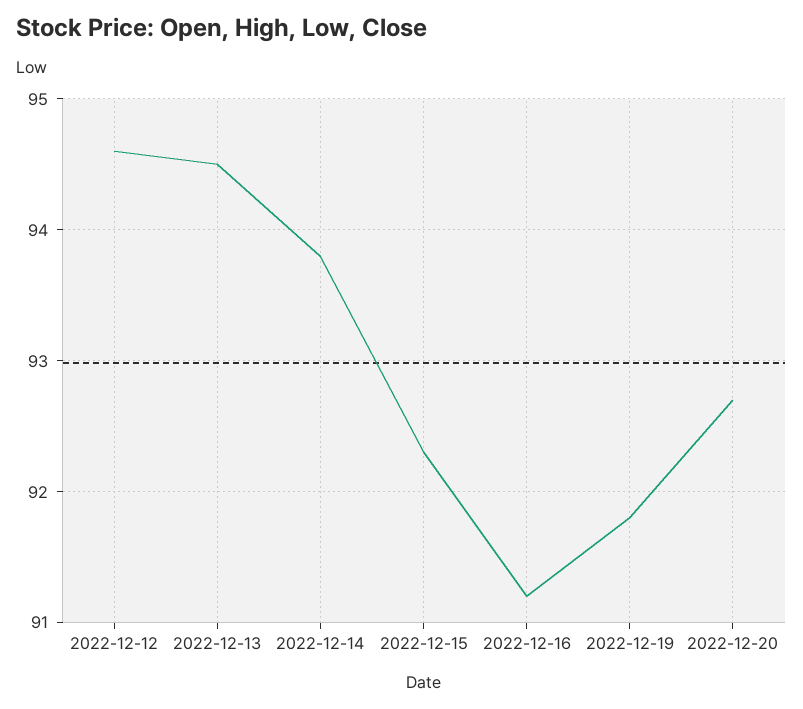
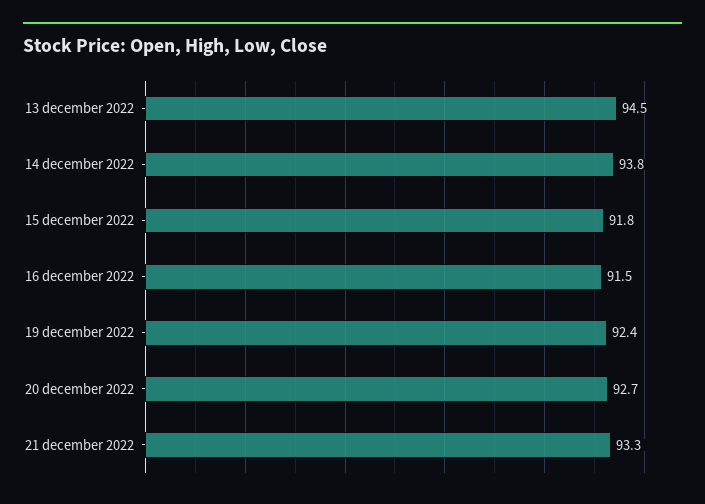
2022-12-12: 94.6 -> none
2022-12-15: 92.3 -> 91.8
2022-12-16: 91.2 -> 91.5
2022-12-19: 91.8 -> 92.4
21 december 2022: none -> 93.3

